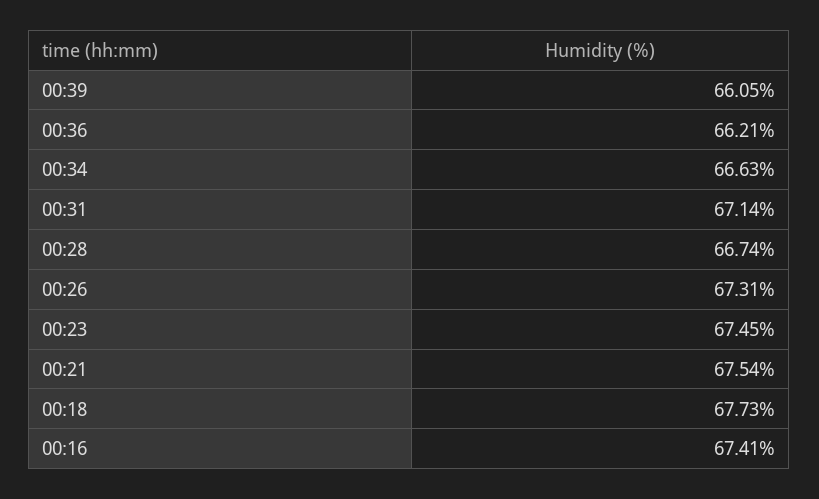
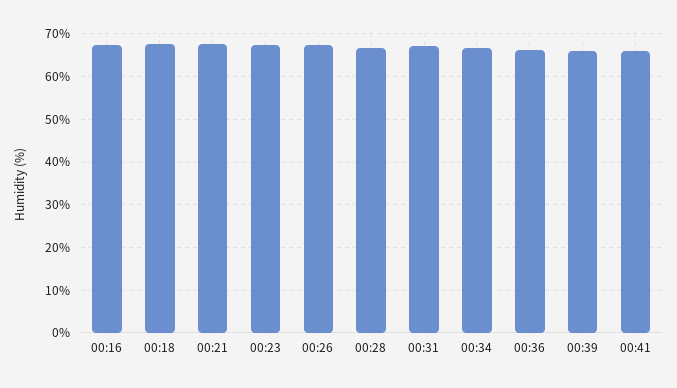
00:41: none -> 66

